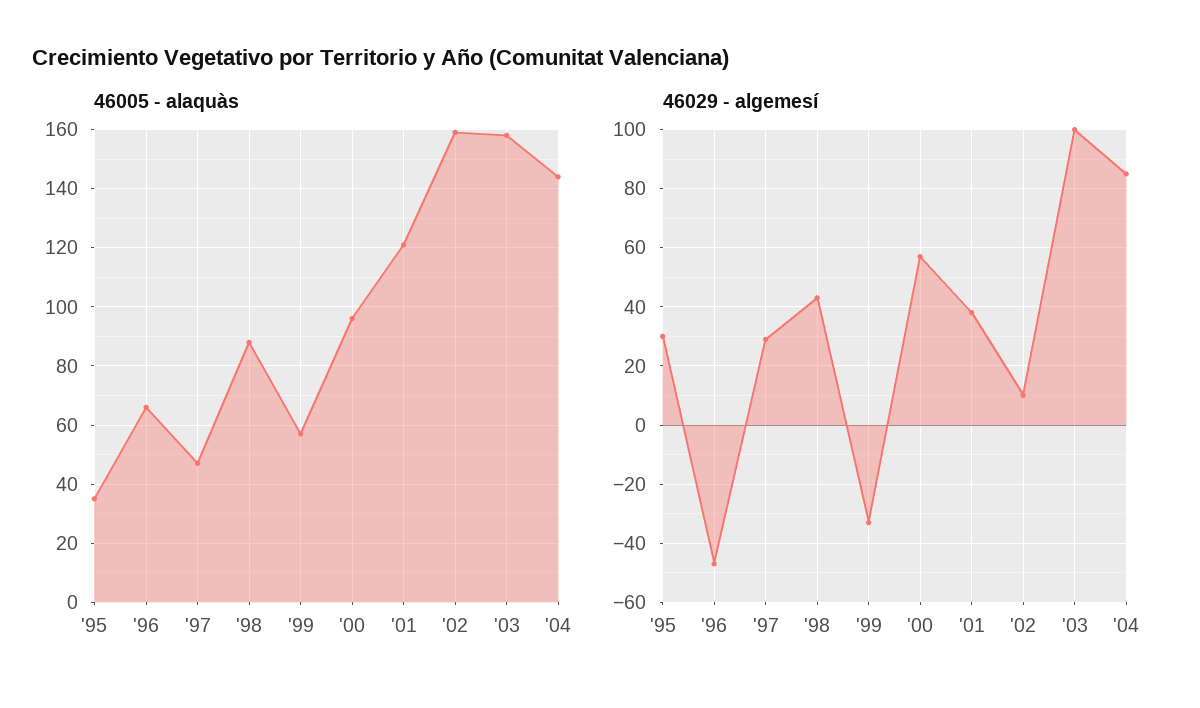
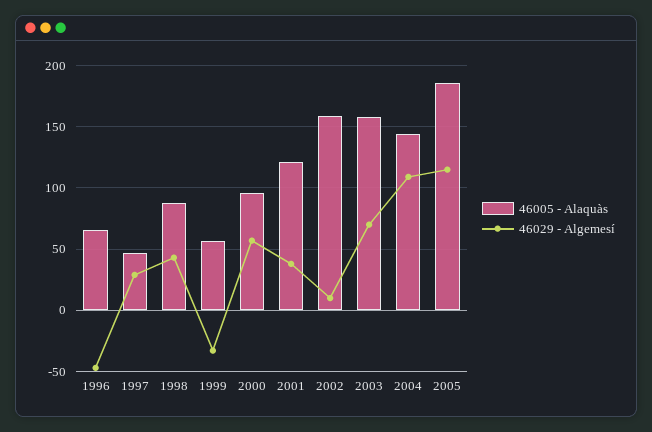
46005 - alaquàs, '95: 35 -> none
46029 - algemesí, '95: 30 -> none
46029 - algemesí, '03: 100 -> 70
46029 - algemesí, '04: 85 -> 110
46005 - alaquàs, 2005: none -> 185
46029 - algemesí, 2005: none -> 115

